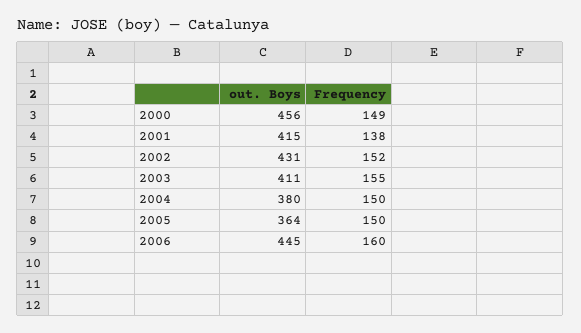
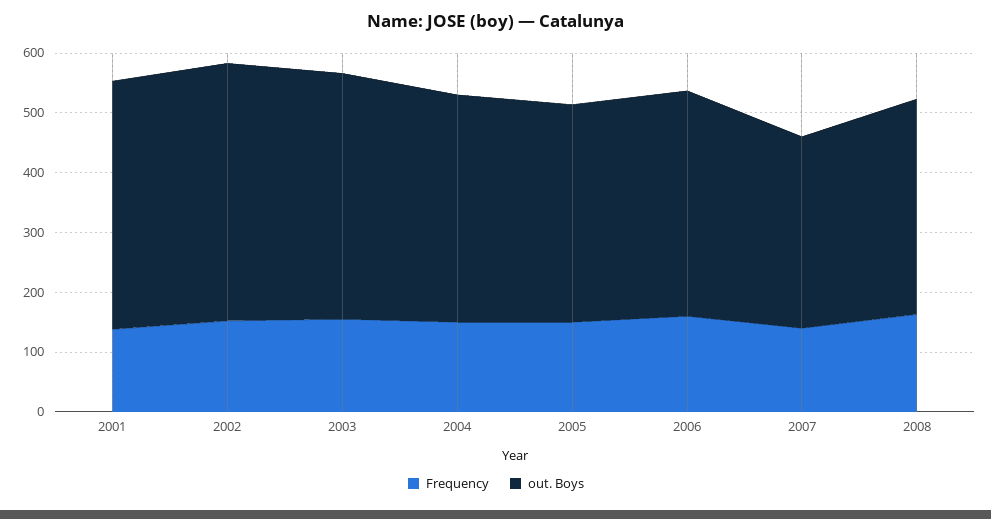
out. Boys, 2000: 456 -> none
Frequency, 2000: 149 -> none
out. Boys, 2006: 445 -> 380
Frequency, 2007: none -> 140
out. Boys, 2007: none -> 320
Frequency, 2008: none -> 160
out. Boys, 2008: none -> 360

